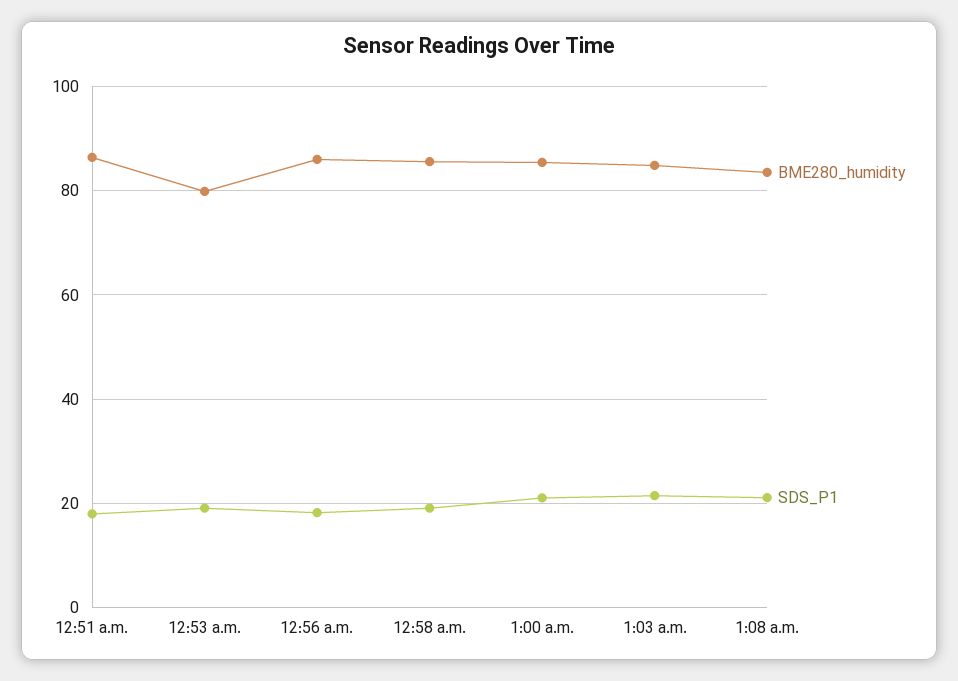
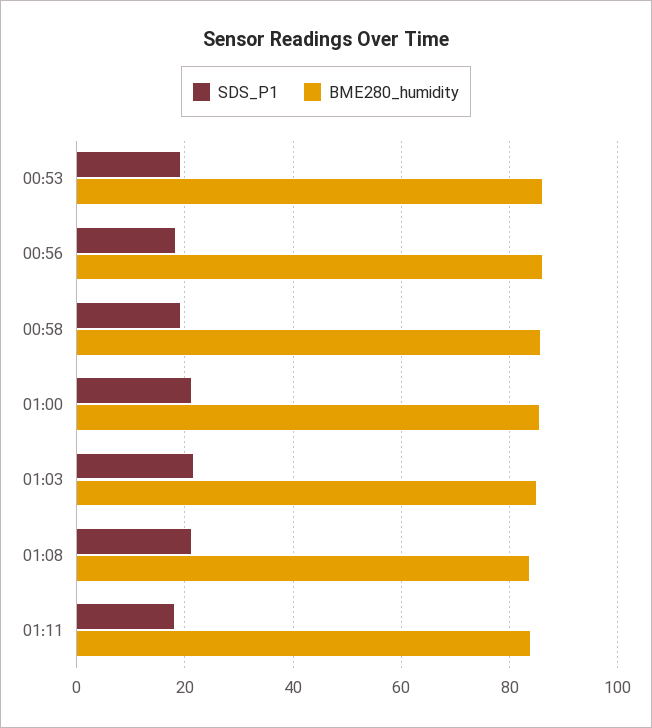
BME280_humidity, 12:51 a.m.: 86 -> none
SDS_P1, 12:51 a.m.: 18 -> none
BME280_humidity, 12:53 a.m.: 80 -> 86
SDS_P1, 01:11: none -> 18
BME280_humidity, 01:11: none -> 84

